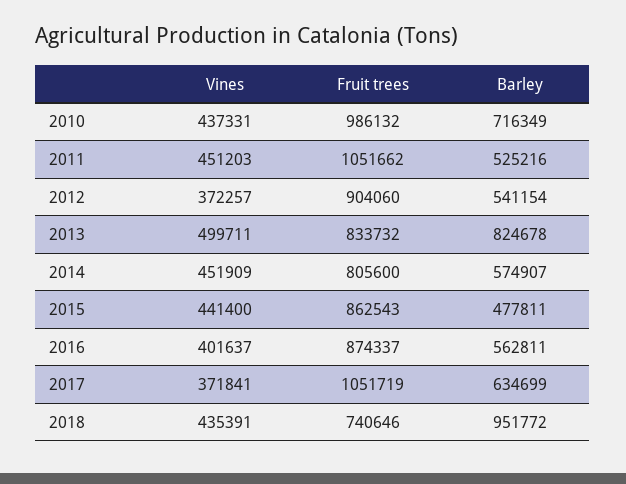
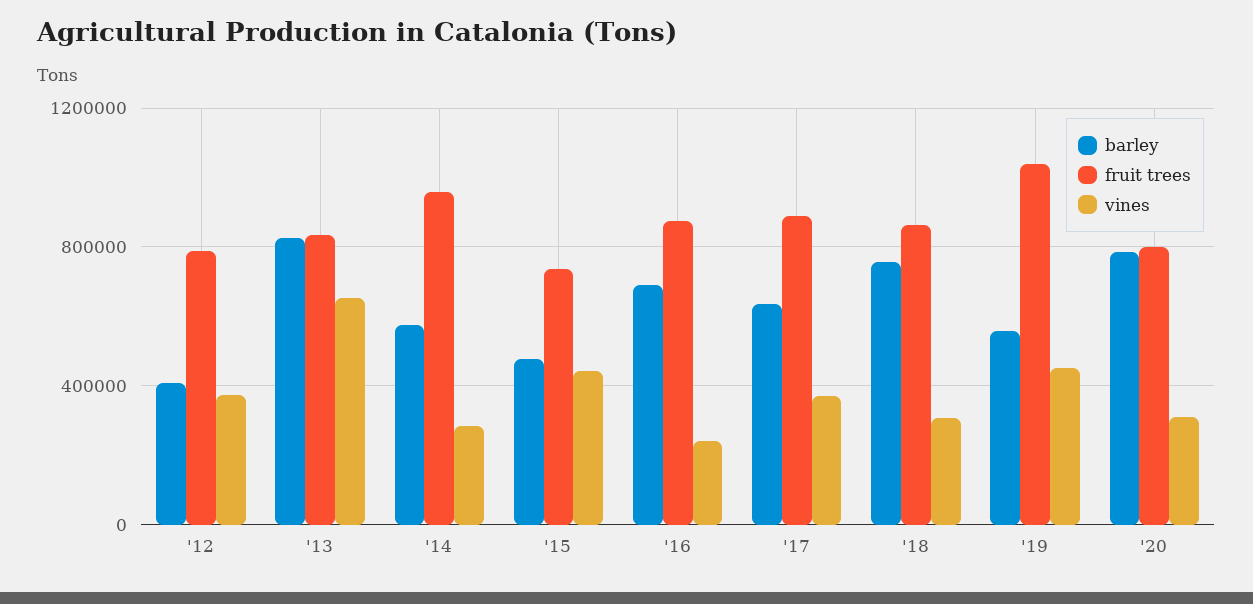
Vines, 2010: 437331 -> none
Fruit trees, 2010: 986132 -> none
Barley, 2010: 716349 -> none
Vines, 2011: 451203 -> none
Fruit trees, 2011: 1051662 -> none
Barley, 2011: 525216 -> none
Fruit trees, 2012: 904060 -> 800000
Barley, 2012: 541154 -> 400000
Vines, 2013: 499711 -> 650000
Vines, 2014: 451909 -> 300000
Fruit trees, 2014: 805600 -> 950000
Fruit trees, 2015: 862543 -> 750000
Vines, 2016: 401637 -> 250000
Barley, 2016: 562811 -> 700000
Fruit trees, 2017: 1051719 -> 900000
Vines, 2018: 435391 -> 300000
Fruit trees, 2018: 740646 -> 850000
Barley, 2018: 951772 -> 750000
Barley, '19: none -> 550000
Fruit trees, '19: none -> 1050000
Vines, '19: none -> 450000
Barley, '20: none -> 800000
Fruit trees, '20: none -> 800000
Vines, '20: none -> 300000

